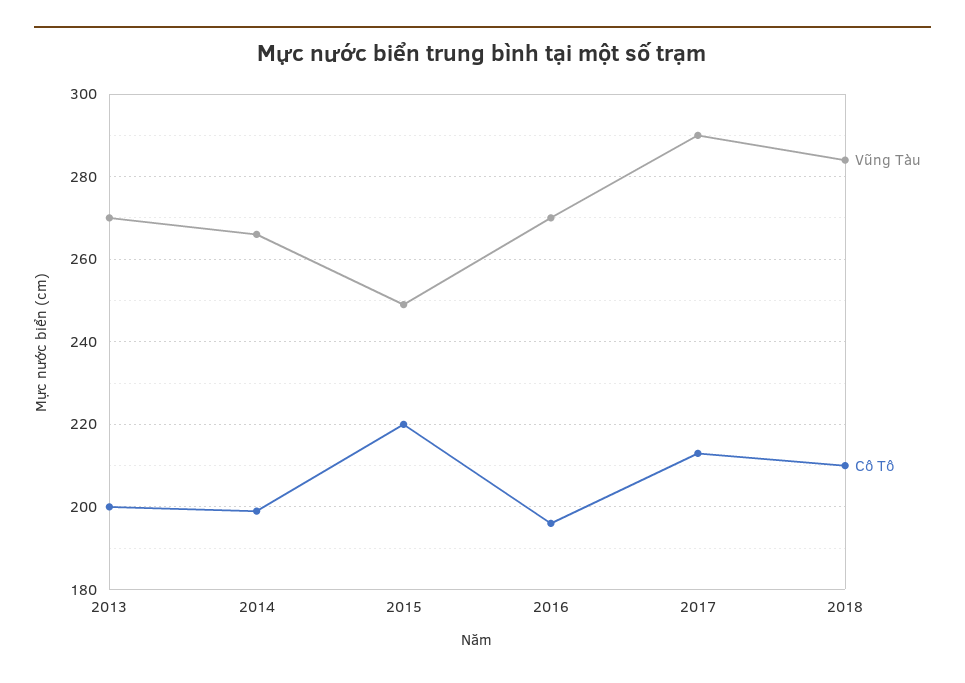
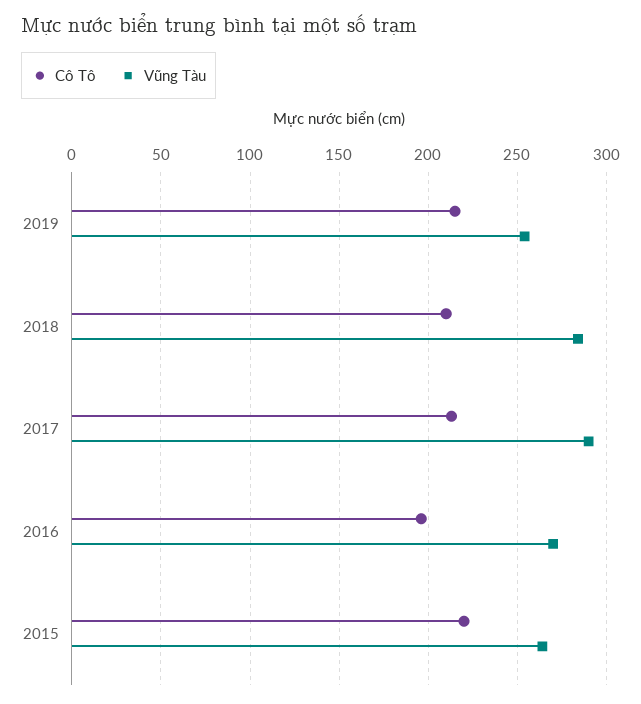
Vũng Tàu, 2013: 270 -> none
Cô Tô, 2013: 200 -> none
Vũng Tàu, 2014: 265 -> none
Cô Tô, 2014: 200 -> none
Vũng Tàu, 2015: 250 -> 265
Cô Tô, 2019: none -> 215
Vũng Tàu, 2019: none -> 255

